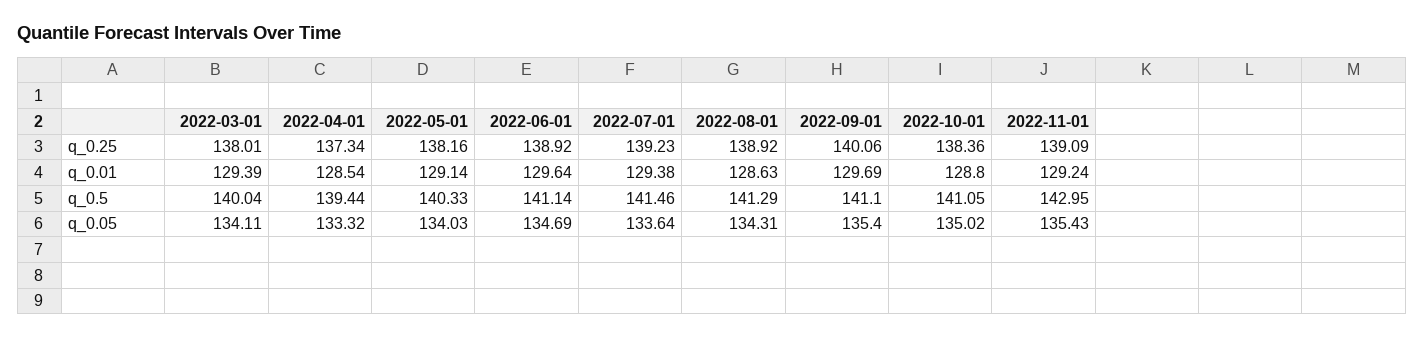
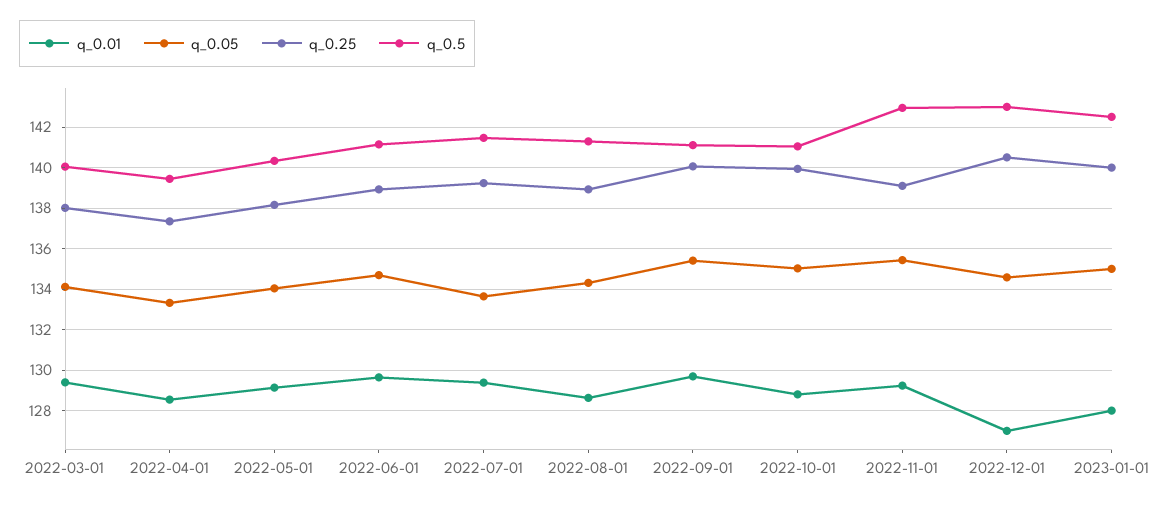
q_0.25, 2022-10-01: 138.36 -> 140
q_0.01, 2022-12-01: none -> 127
q_0.05, 2022-12-01: none -> 134.5
q_0.25, 2022-12-01: none -> 140.5
q_0.5, 2022-12-01: none -> 143
q_0.01, 2023-01-01: none -> 128
q_0.05, 2023-01-01: none -> 135
q_0.25, 2023-01-01: none -> 140
q_0.5, 2023-01-01: none -> 142.5

